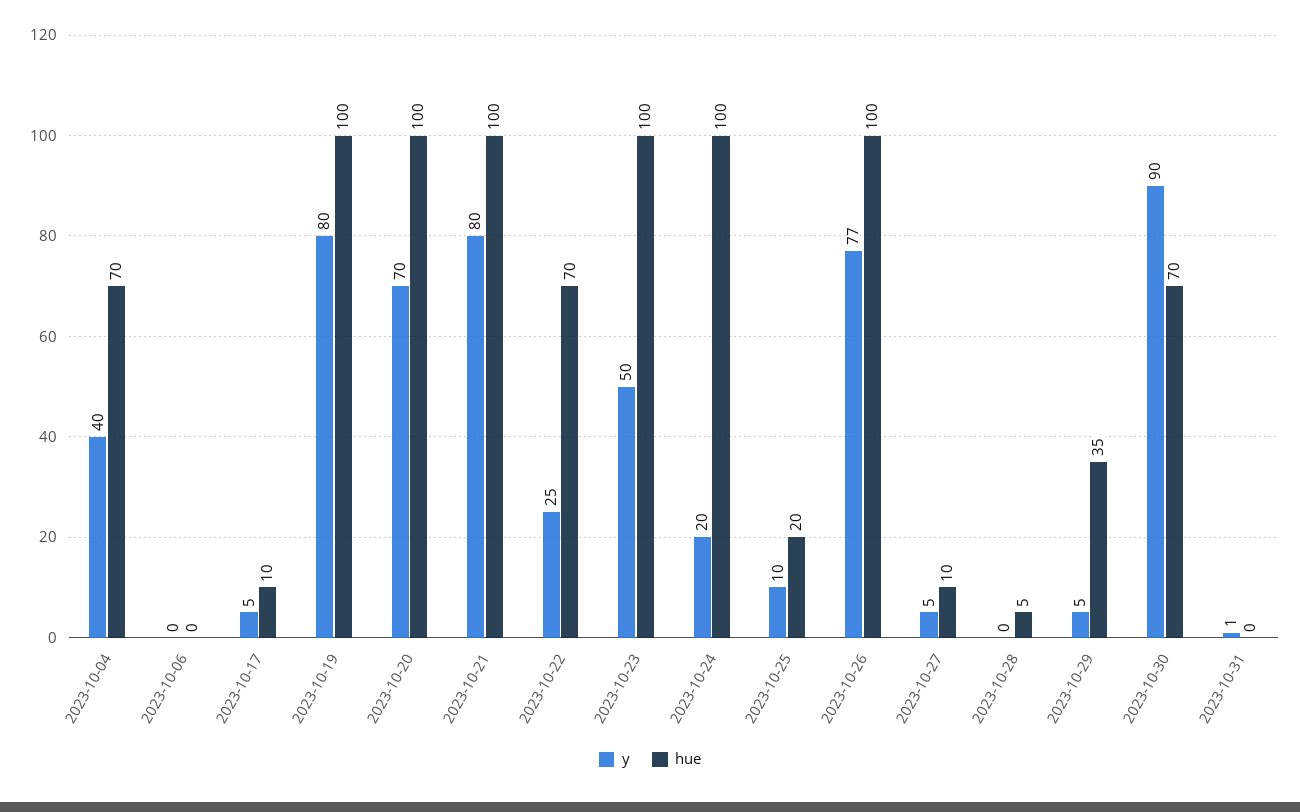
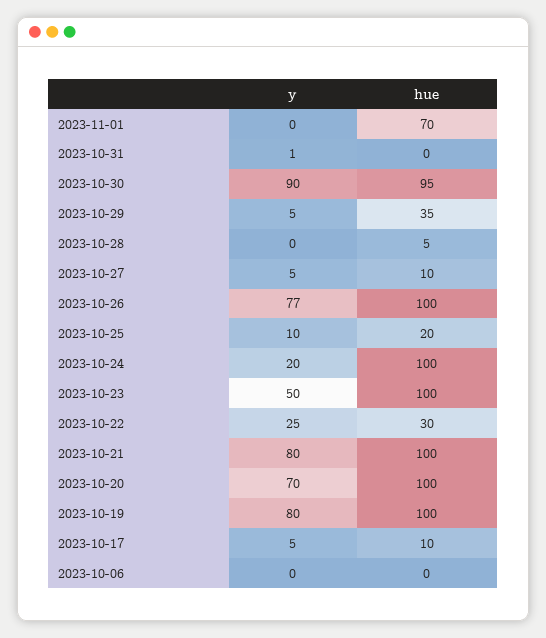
y, 2023-10-04: 40 -> none
hue, 2023-10-04: 70 -> none
hue, 2023-10-22: 70 -> 30
hue, 2023-10-30: 70 -> 95
y, 2023-11-01: none -> 0
hue, 2023-11-01: none -> 70

